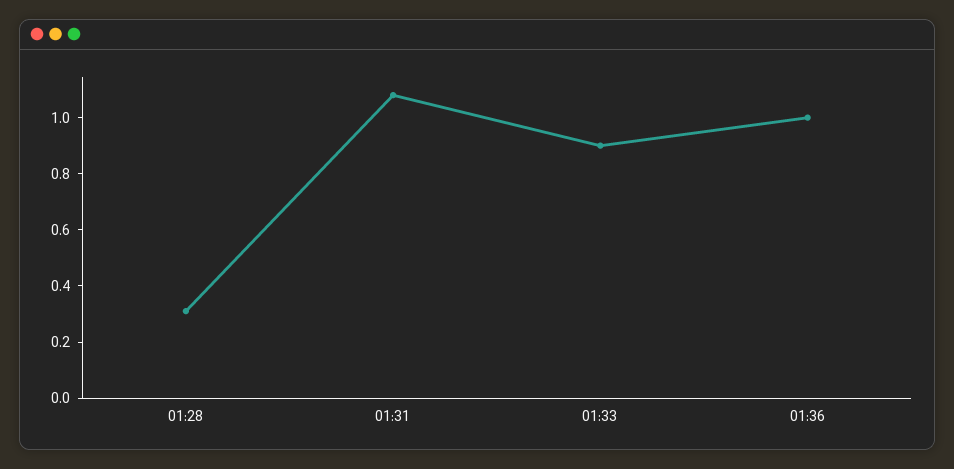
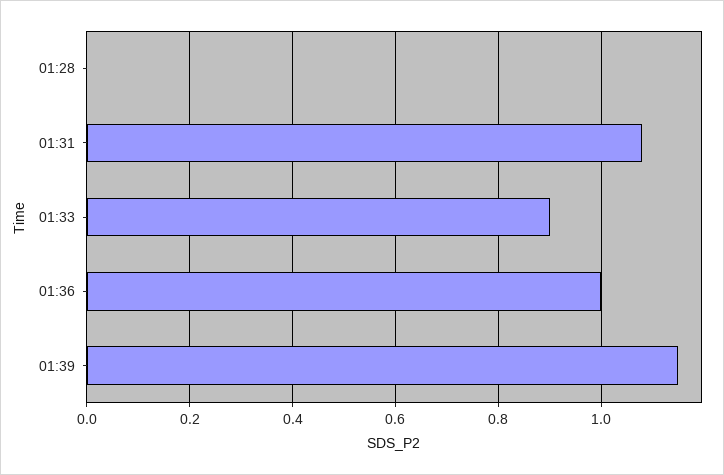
01:28: 0.3 -> 0
01:39: none -> 1.15

